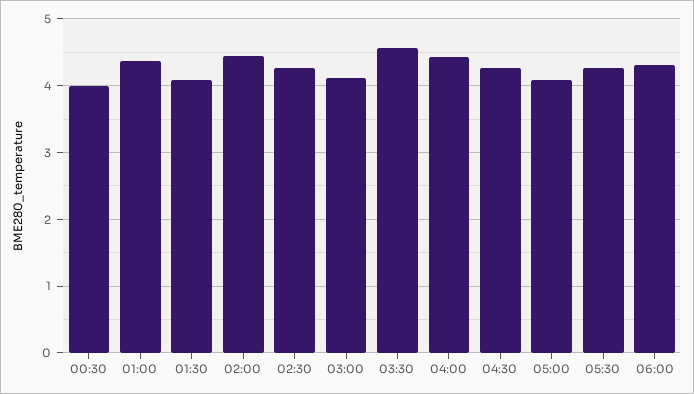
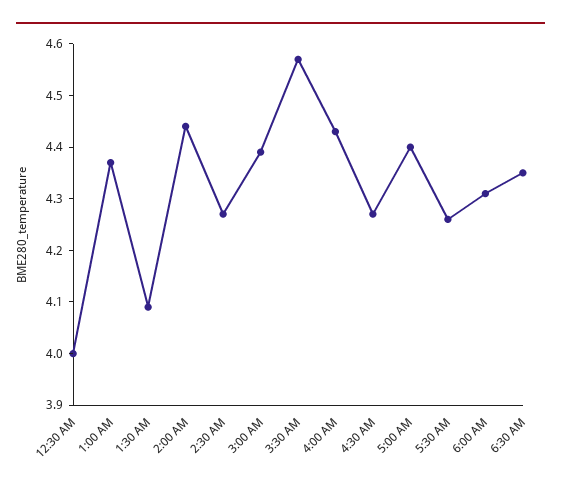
03:00: 4.1 -> 4.4
05:00: 4.1 -> 4.4
6:30 AM: none -> 4.35

